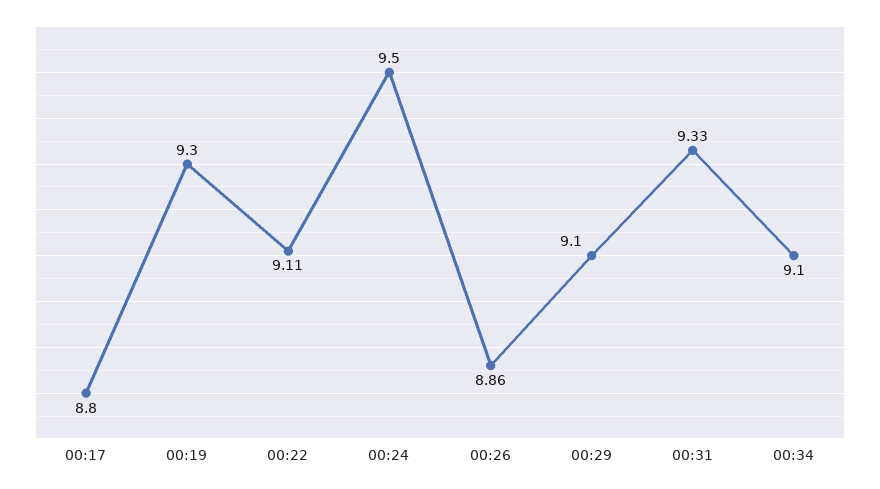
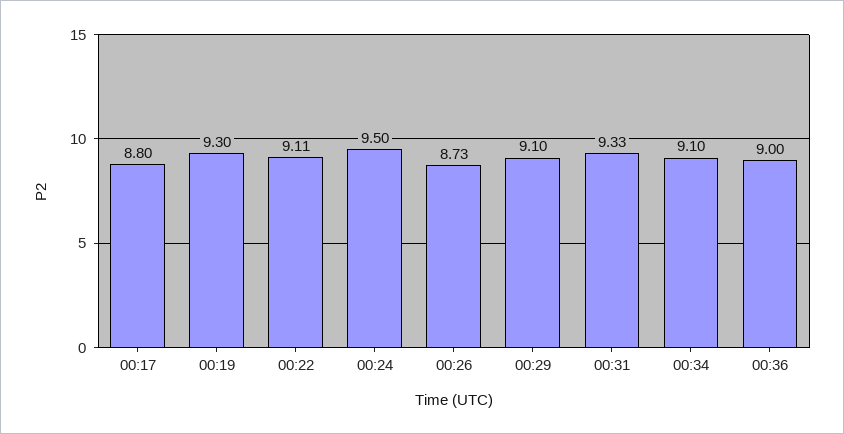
00:26: 8.86 -> 8.73
00:36: none -> 9

